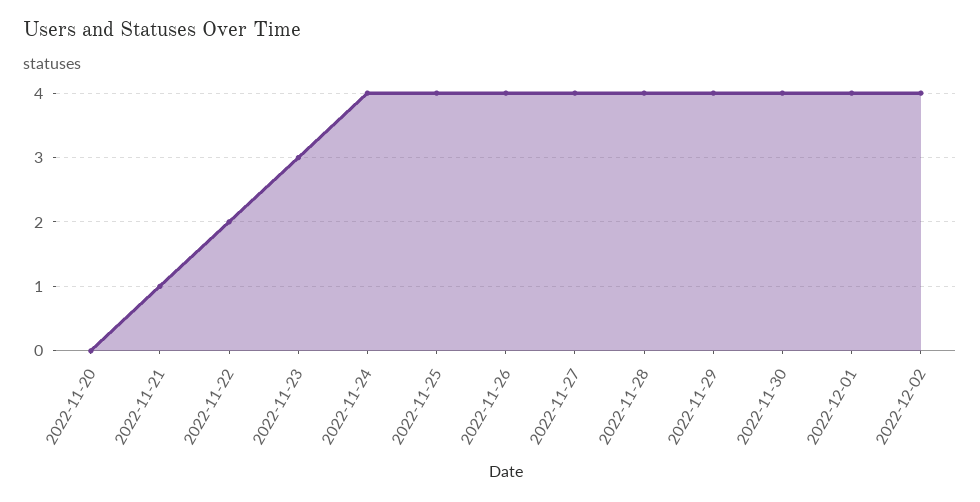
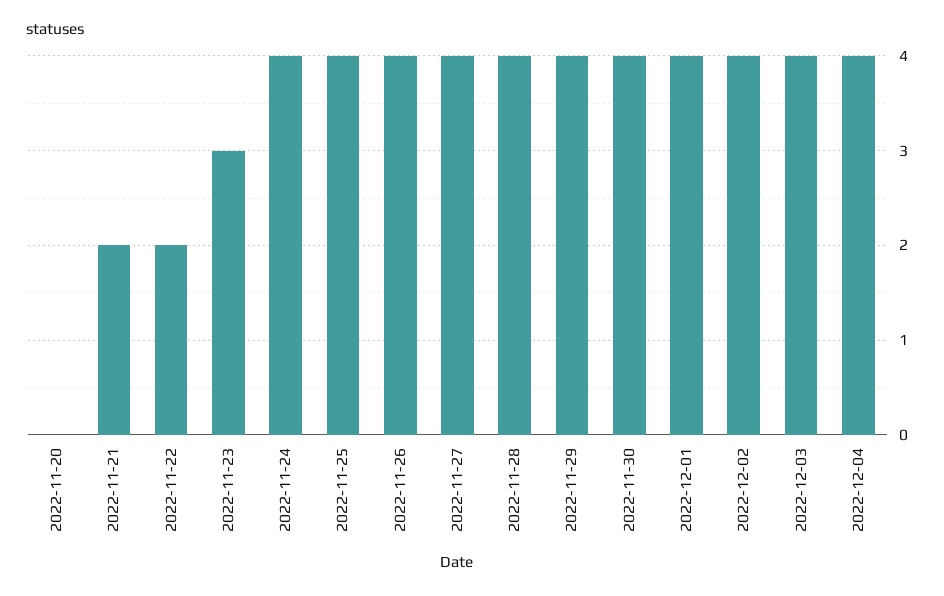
2022-11-21: 1 -> 2
2022-12-03: none -> 4
2022-12-04: none -> 4

